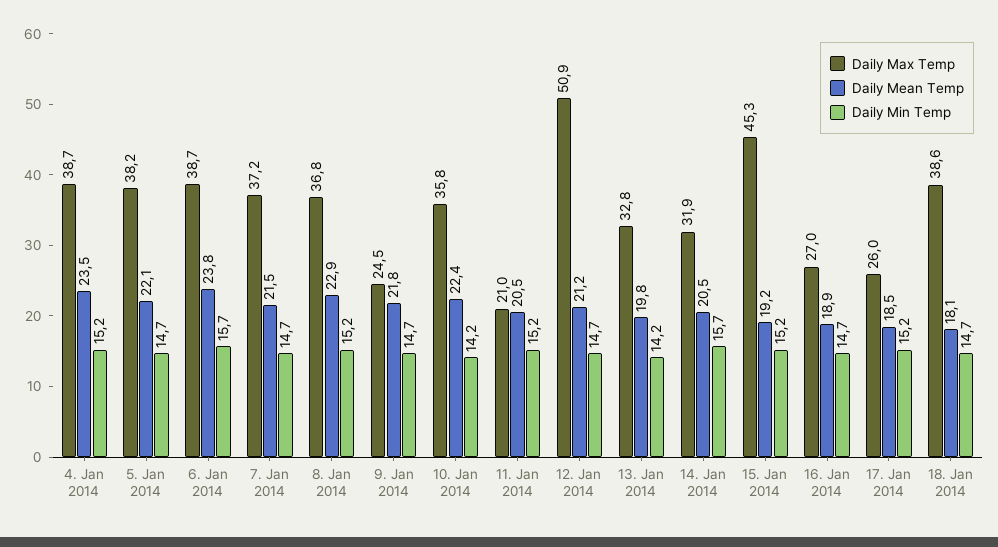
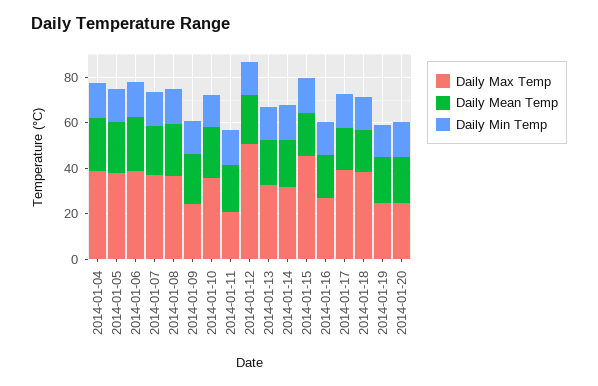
Daily Max Temp, 17. Jan 2014: 26 -> 40
Daily Max Temp, 2014-01-19: none -> 25
Daily Mean Temp, 2014-01-19: none -> 20
Daily Min Temp, 2014-01-19: none -> 15
Daily Max Temp, 2014-01-20: none -> 25
Daily Mean Temp, 2014-01-20: none -> 20
Daily Min Temp, 2014-01-20: none -> 15

